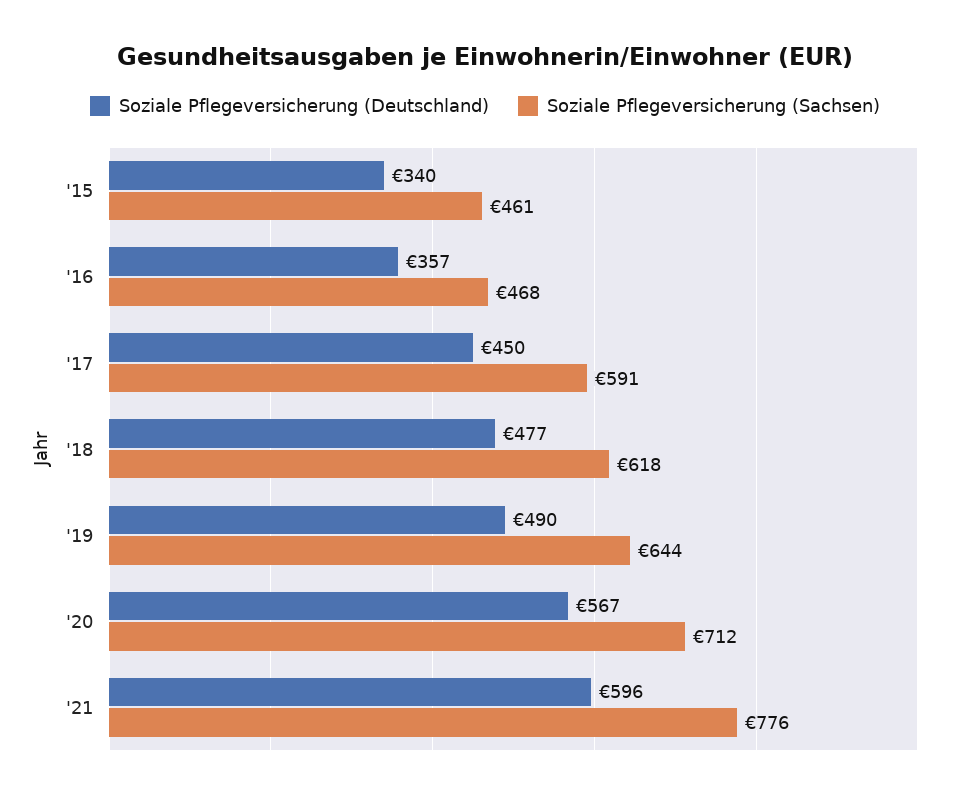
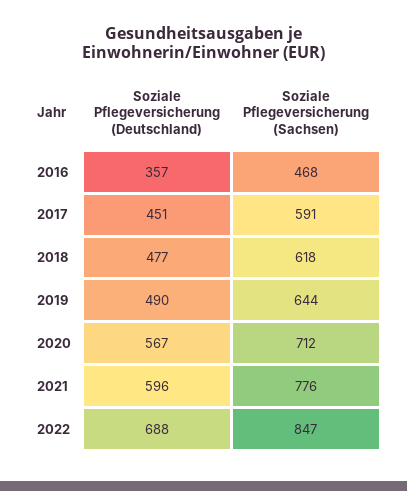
Soziale Pflegeversicherung (Deutschland), '15: 340 -> none
Soziale Pflegeversicherung (Sachsen), '15: 461 -> none
Soziale Pflegeversicherung (Deutschland), '17: 450 -> 451
Soziale Pflegeversicherung (Deutschland), 2022: none -> 688
Soziale Pflegeversicherung (Sachsen), 2022: none -> 847

